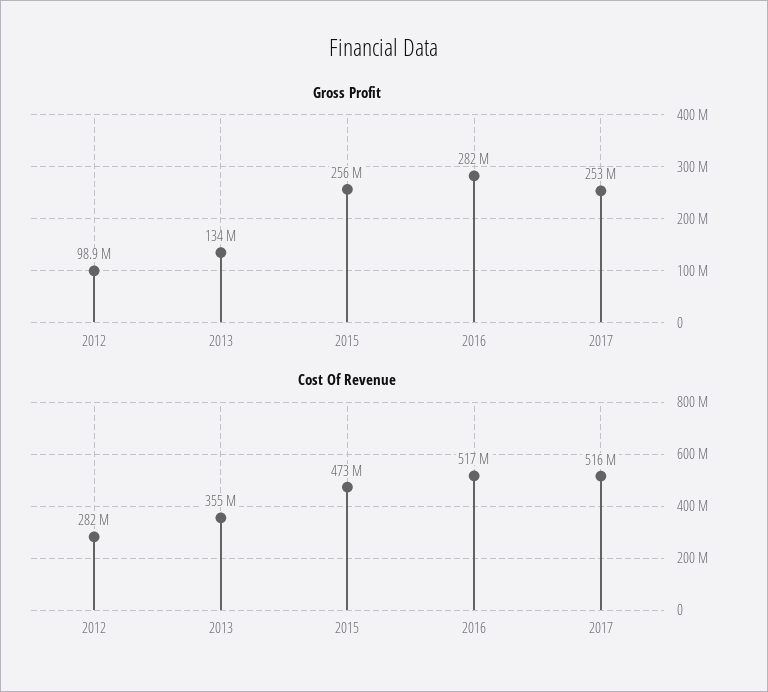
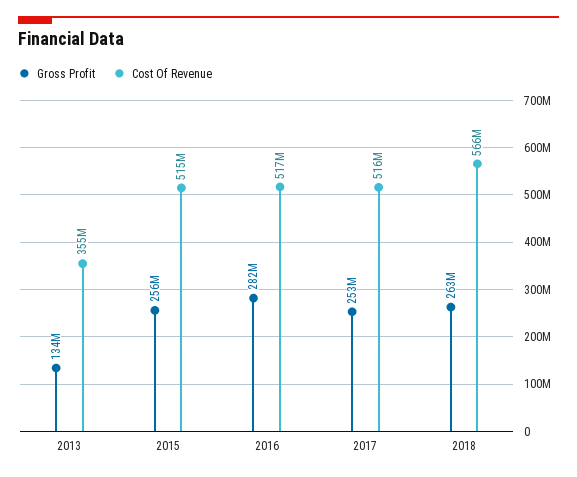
Gross Profit, 2012: 98900000 -> none
Cost Of Revenue, 2012: 282000000 -> none
Cost Of Revenue, 2015: 473000000 -> 515000000
Gross Profit, 2018: none -> 263000000
Cost Of Revenue, 2018: none -> 566000000

